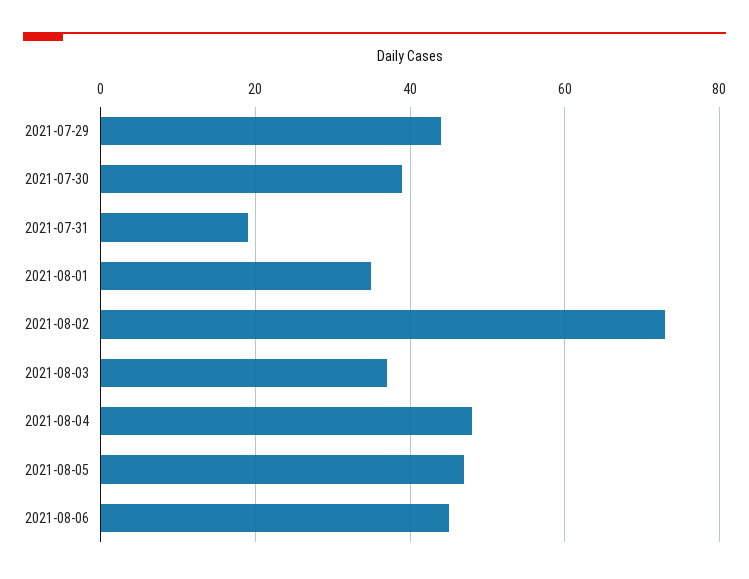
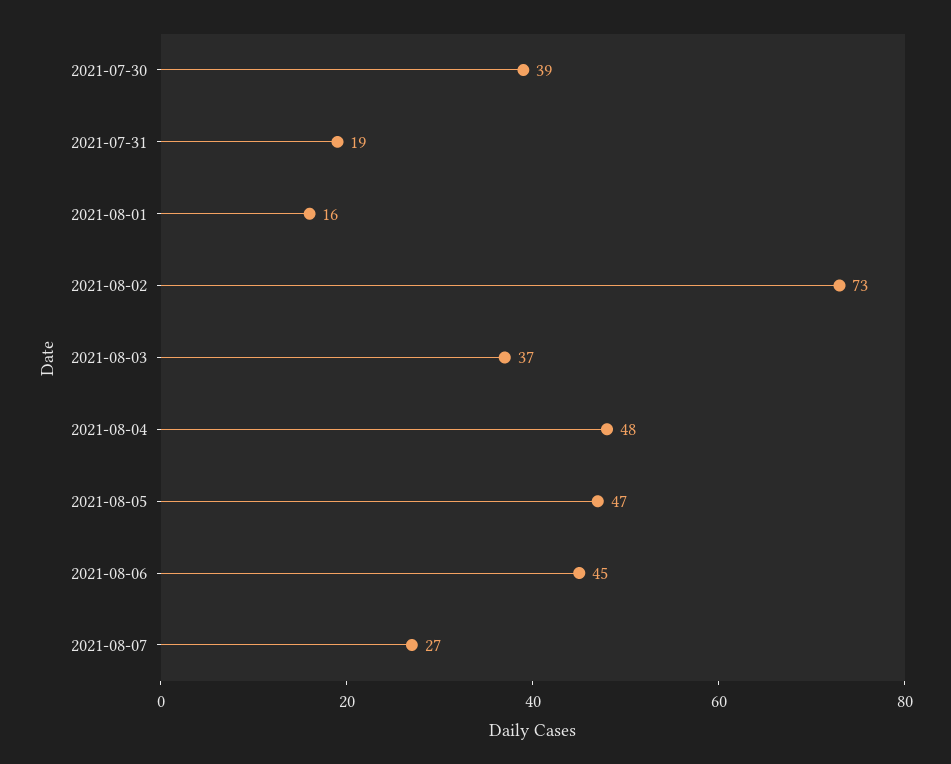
2021-07-29: 45 -> none
2021-08-01: 35 -> 16
2021-08-07: none -> 27

